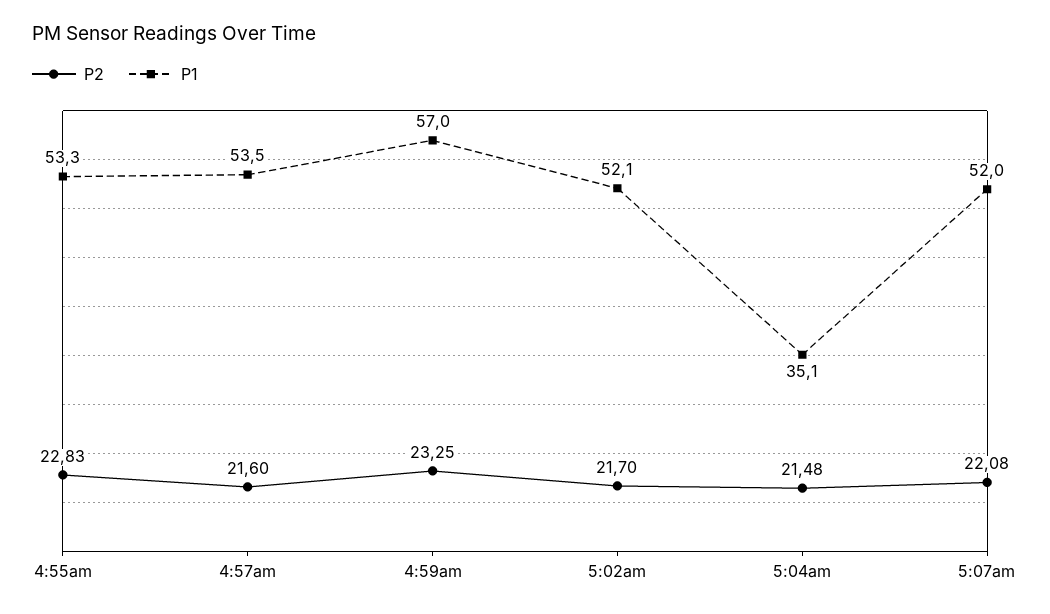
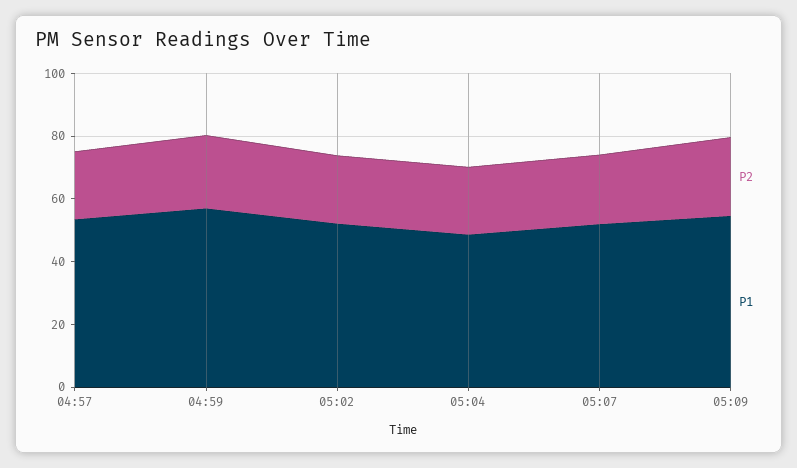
P2, 4:55am: 22.83 -> none
P1, 4:55am: 53.3 -> none
P1, 5:04am: 35.1 -> 50
P2, 05:09: none -> 25
P1, 05:09: none -> 55

